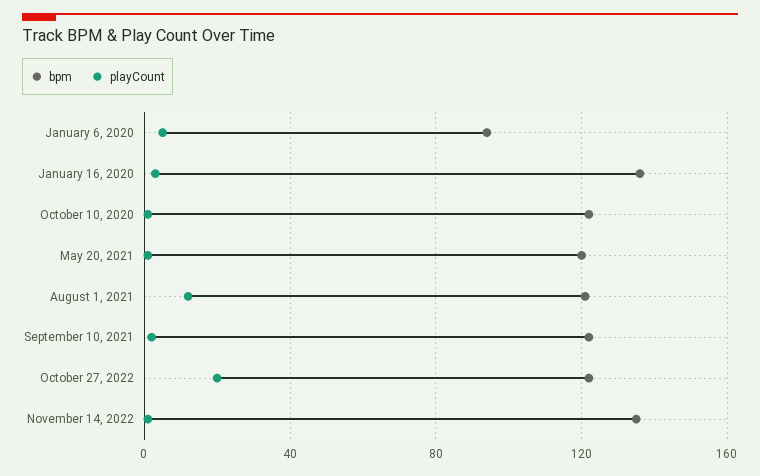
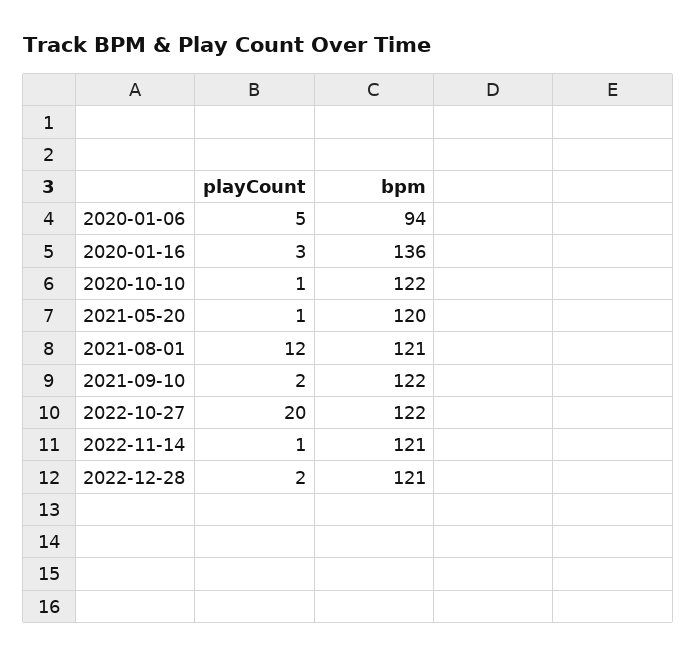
bpm, November 14, 2022: 135 -> 121
playCount, 2022-12-28: none -> 2
bpm, 2022-12-28: none -> 121

